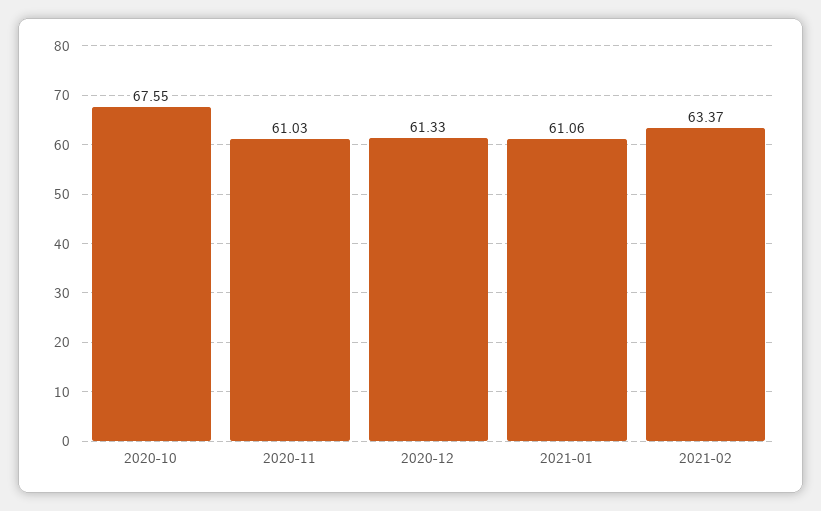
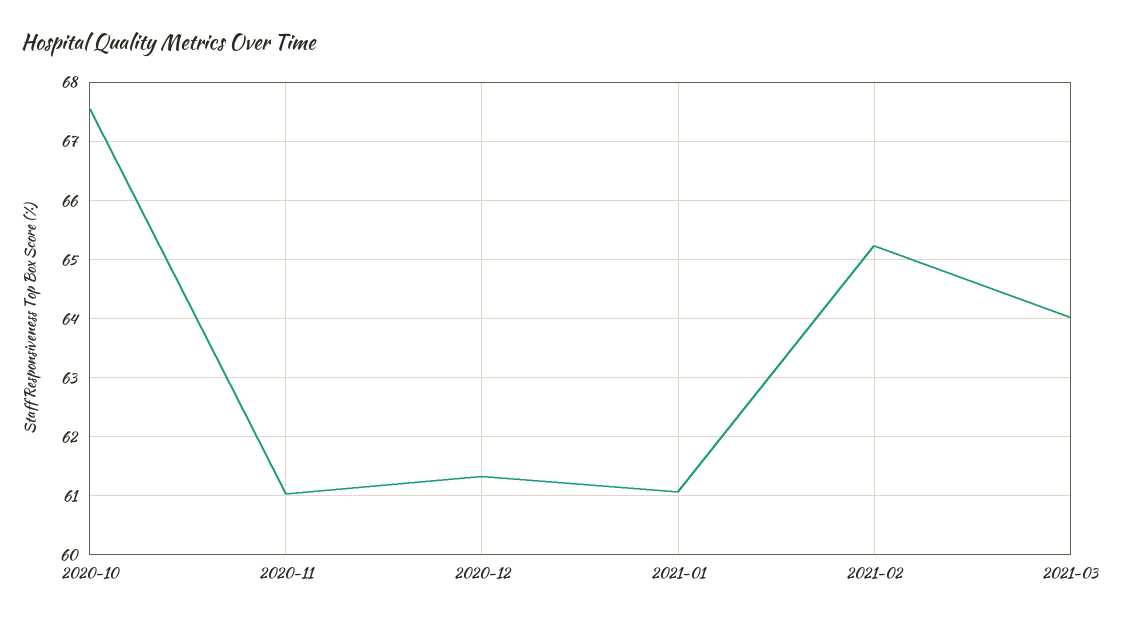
2021-02: 63.37 -> 65.2
2021-03: none -> 64

